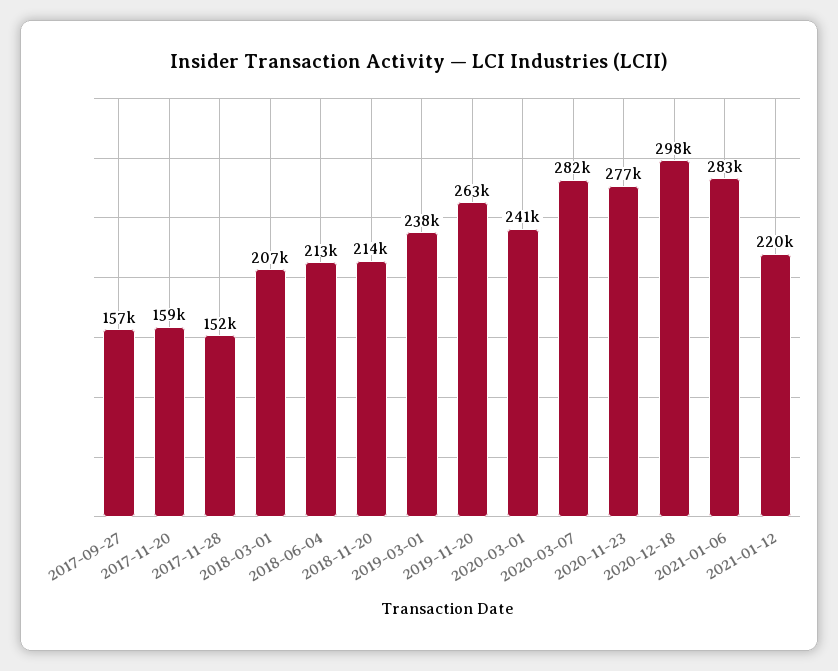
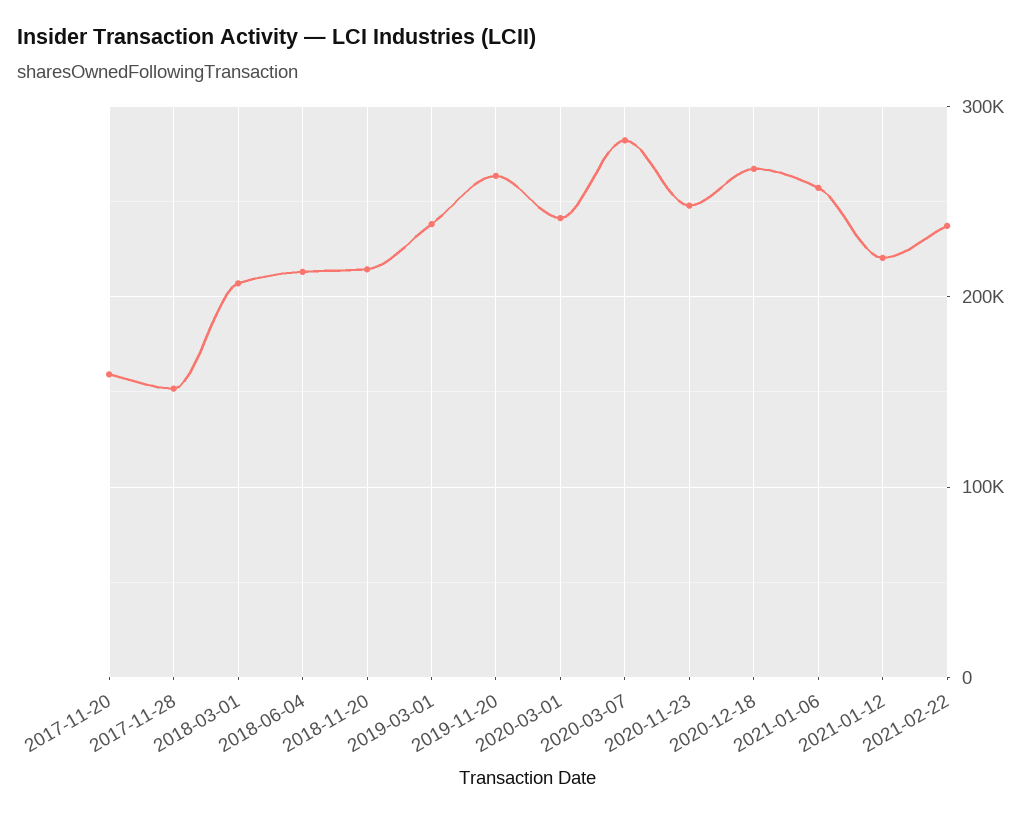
2017-09-27: 157000 -> none
2020-11-23: 277000 -> 250000
2020-12-18: 298000 -> 270000
2021-01-06: 283000 -> 260000
2021-02-22: none -> 240000

